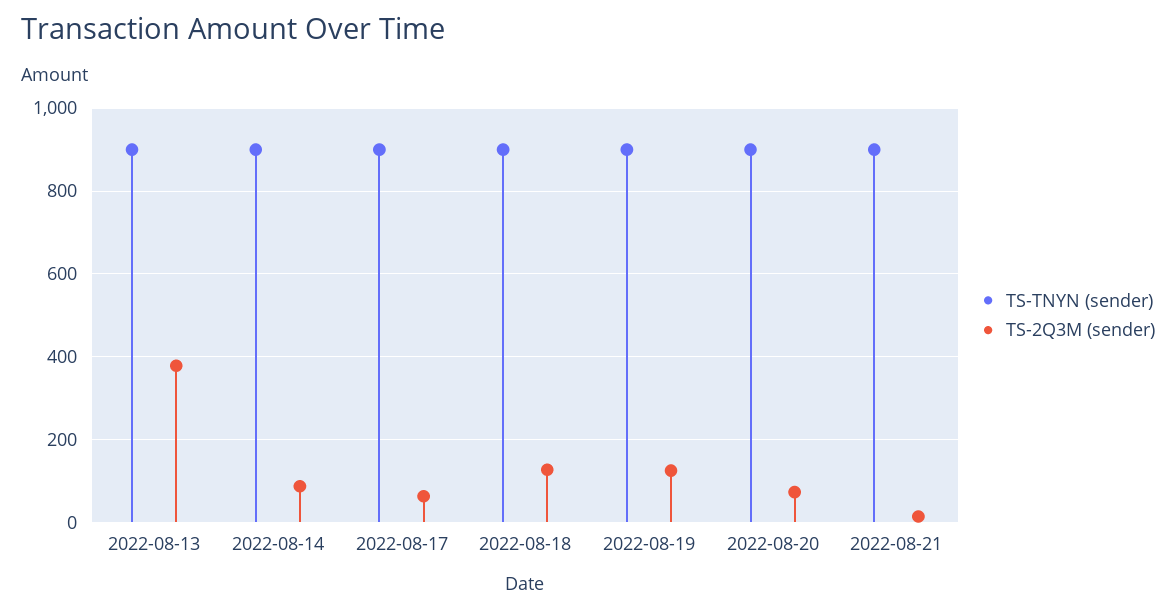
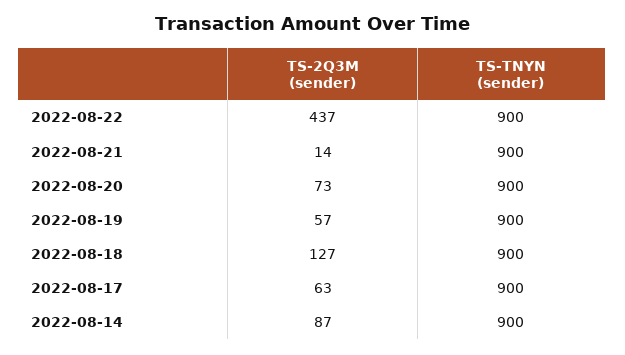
TS-TNYN (sender), 2022-08-13: 900 -> none
TS-2Q3M (sender), 2022-08-13: 380 -> none
TS-2Q3M (sender), 2022-08-19: 120 -> 57
TS-2Q3M (sender), 2022-08-22: none -> 437
TS-TNYN (sender), 2022-08-22: none -> 900

